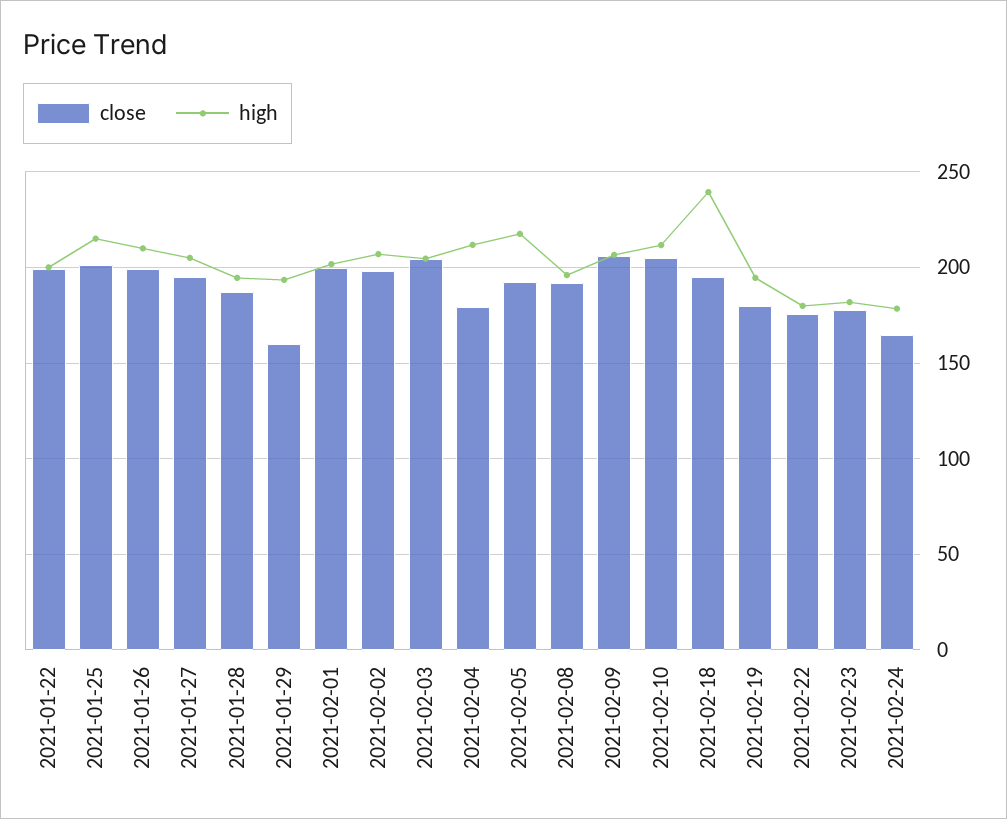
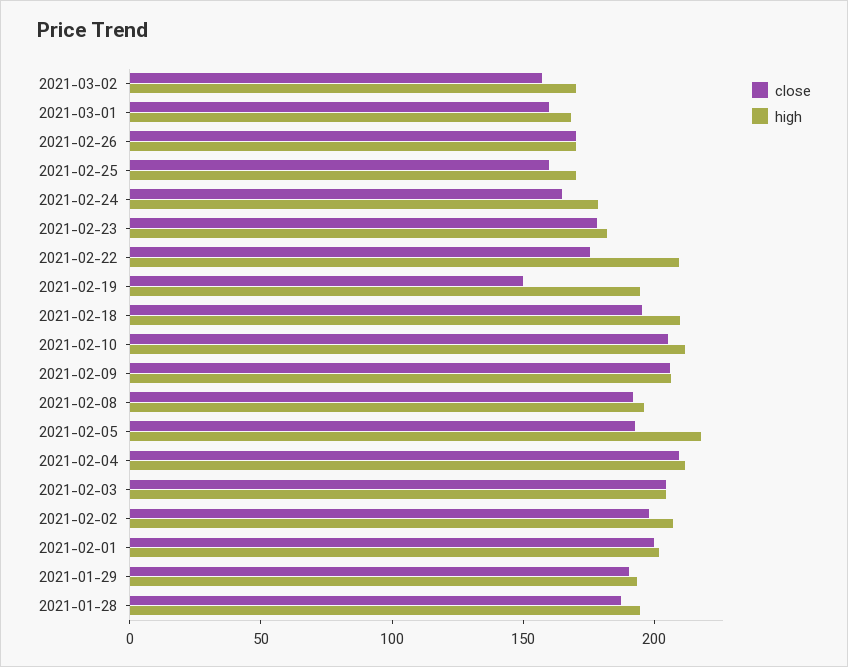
close, 2021-01-22: 200 -> none
high, 2021-01-22: 200 -> none
close, 2021-01-25: 200 -> none
high, 2021-01-25: 215 -> none
close, 2021-01-26: 200 -> none
high, 2021-01-26: 210 -> none
close, 2021-01-27: 195 -> none
high, 2021-01-27: 205 -> none
close, 2021-01-29: 160 -> 190
close, 2021-02-04: 180 -> 210
high, 2021-02-18: 240 -> 210
close, 2021-02-19: 180 -> 150
high, 2021-02-22: 180 -> 210
close, 2021-03-02: none -> 160
high, 2021-03-02: none -> 170
close, 2021-03-01: none -> 160
high, 2021-03-01: none -> 170
close, 2021-02-26: none -> 170
high, 2021-02-26: none -> 170
close, 2021-02-25: none -> 160
high, 2021-02-25: none -> 170

